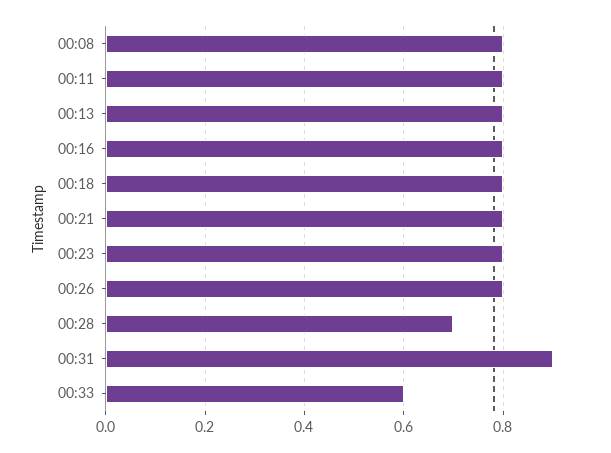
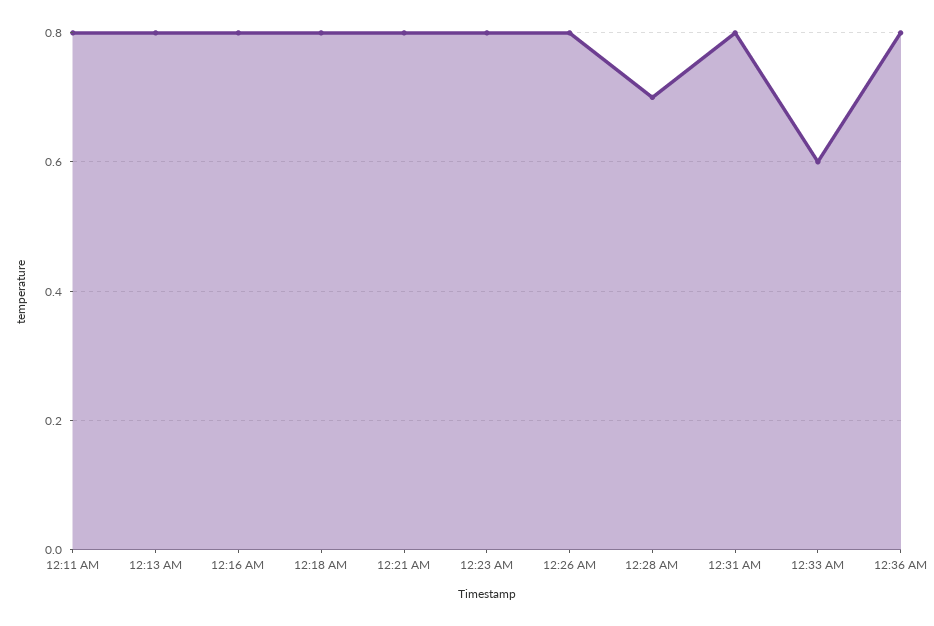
00:08: 0.8 -> none
00:31: 0.9 -> 0.8
12:36 AM: none -> 0.8

